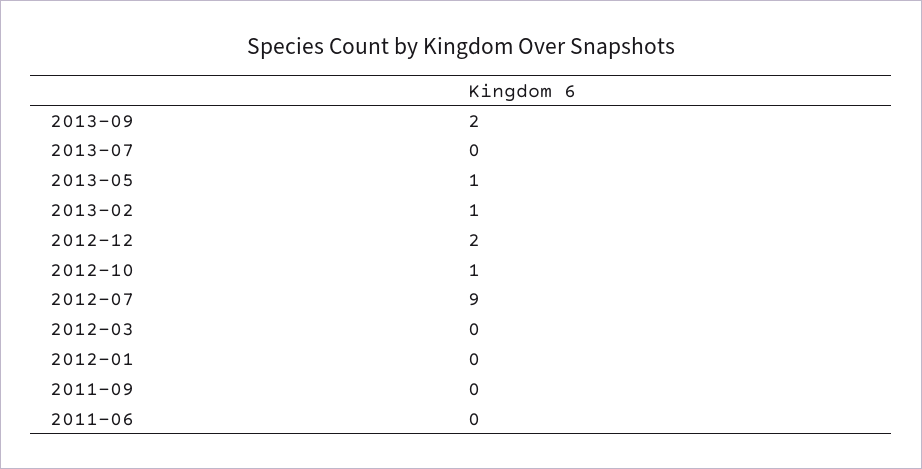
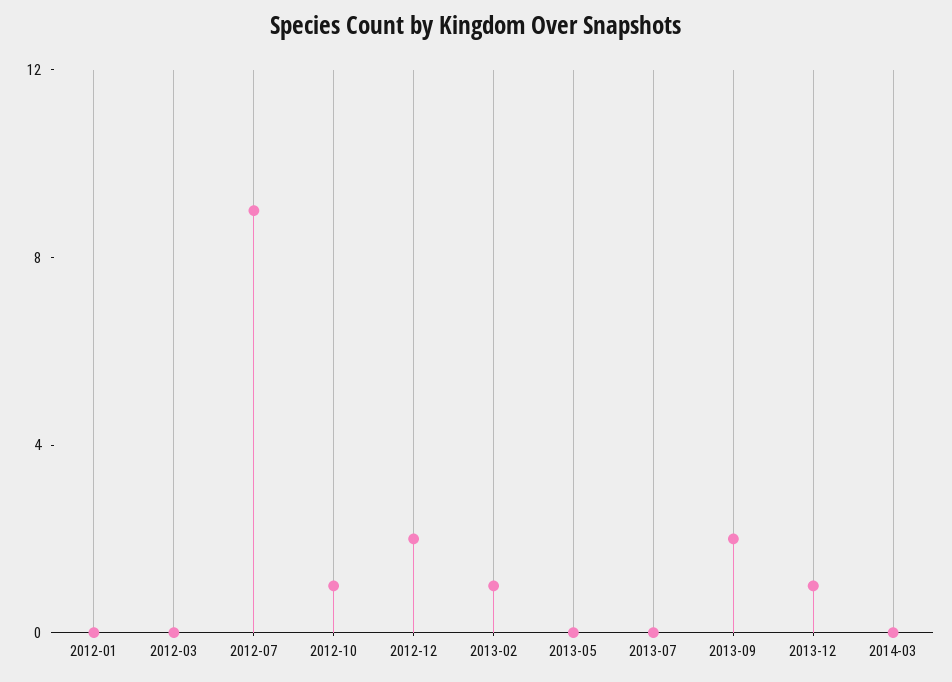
2013-05: 1 -> 0
2011-09: 0 -> none
2011-06: 0 -> none
2013-12: none -> 1
2014-03: none -> 0

